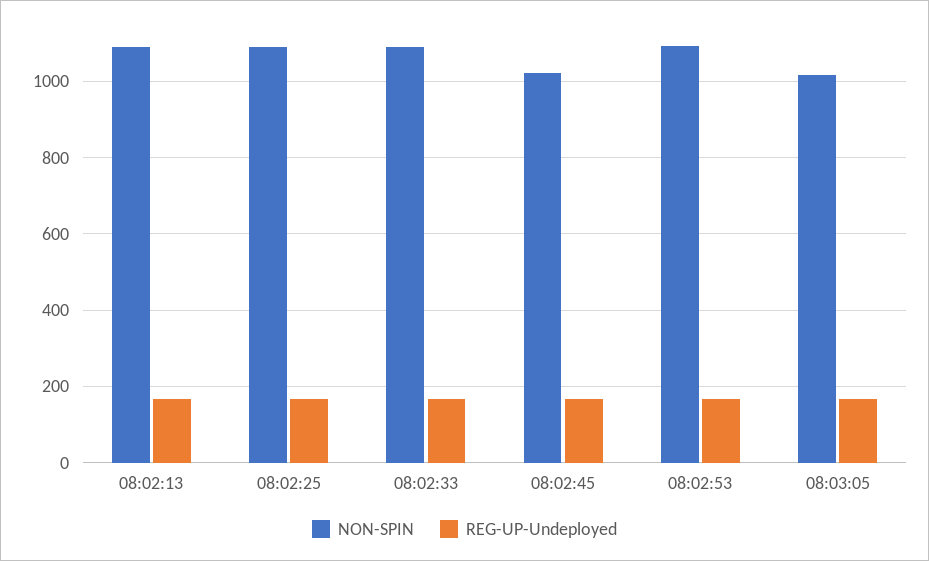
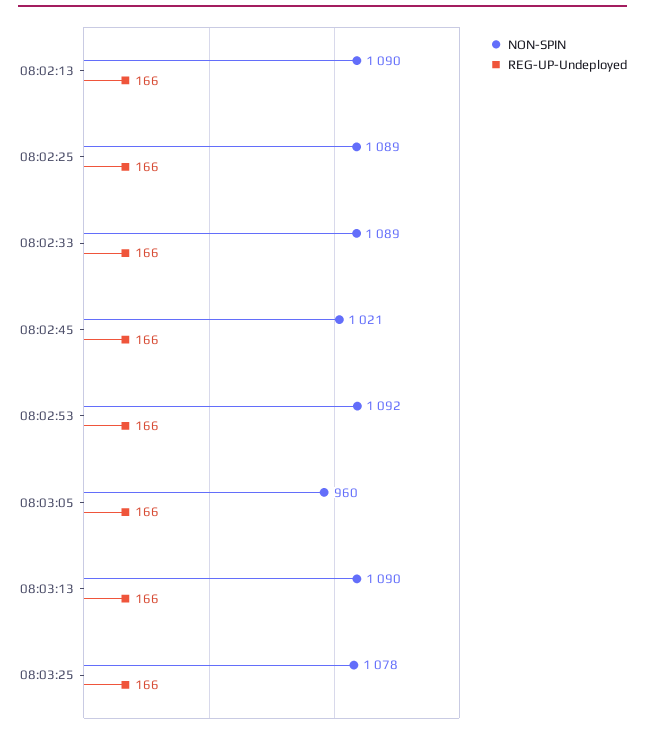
NON-SPIN, 08:03:05: 1020 -> 960
NON-SPIN, 08:03:13: none -> 1090
REG-UP-Undeployed, 08:03:13: none -> 166
NON-SPIN, 08:03:25: none -> 1078
REG-UP-Undeployed, 08:03:25: none -> 166

